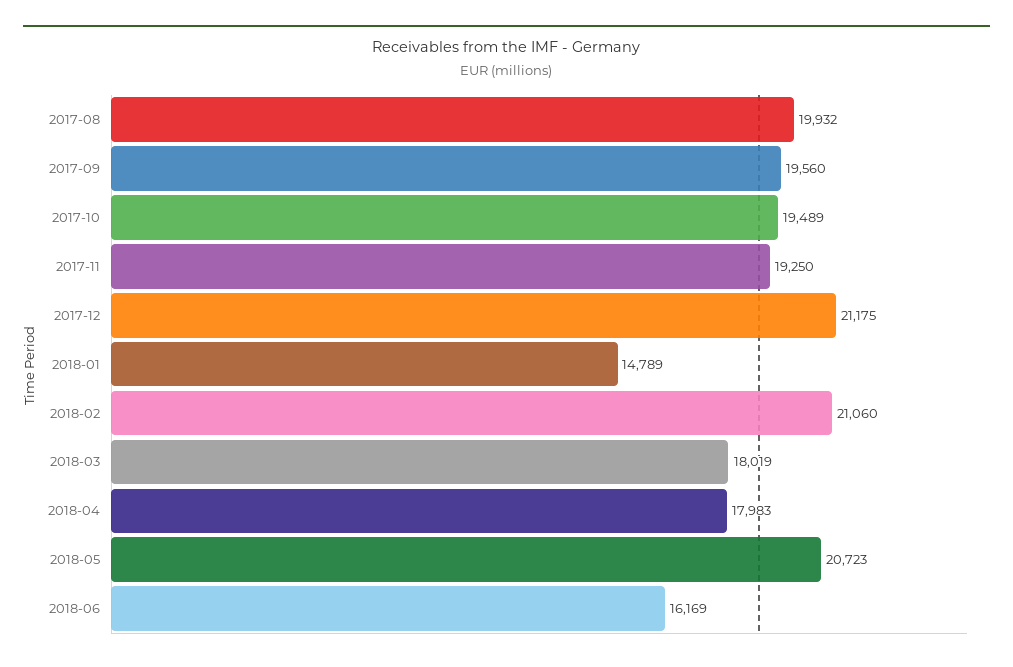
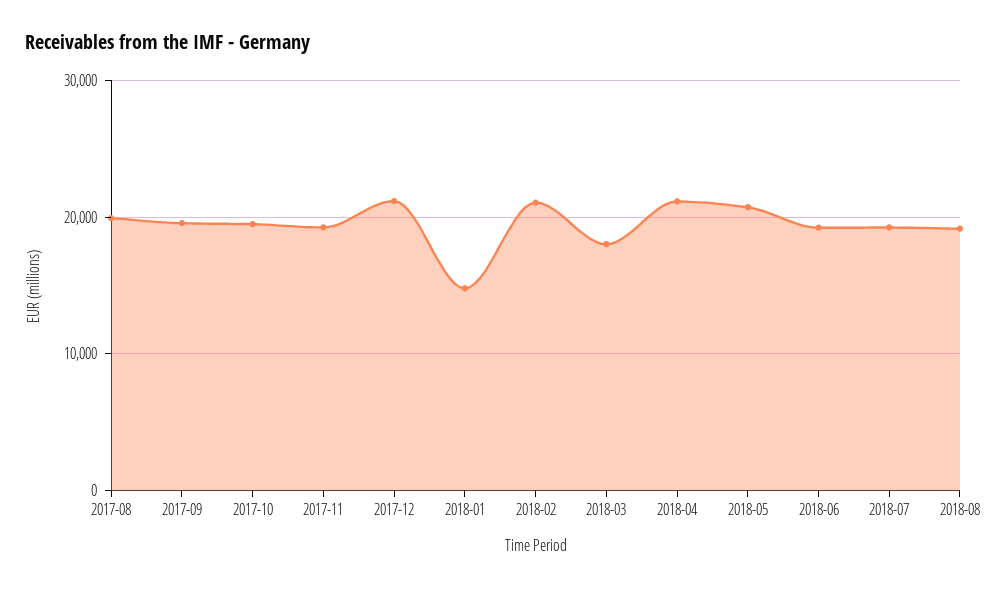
2018-04: 17983 -> 21000
2018-06: 16169 -> 19000
2018-07: none -> 19000
2018-08: none -> 19000

